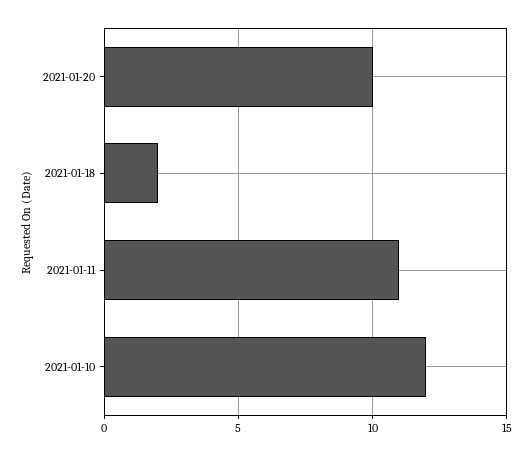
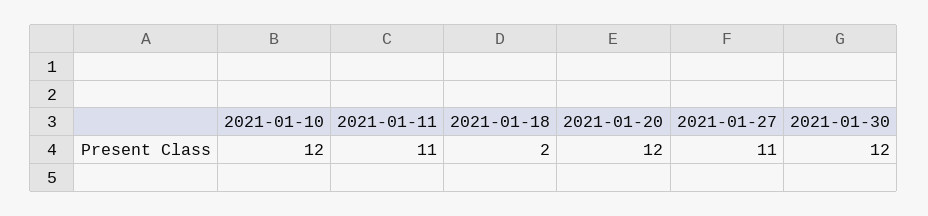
2021-01-20: 10 -> 12
2021-01-27: none -> 11
2021-01-30: none -> 12

